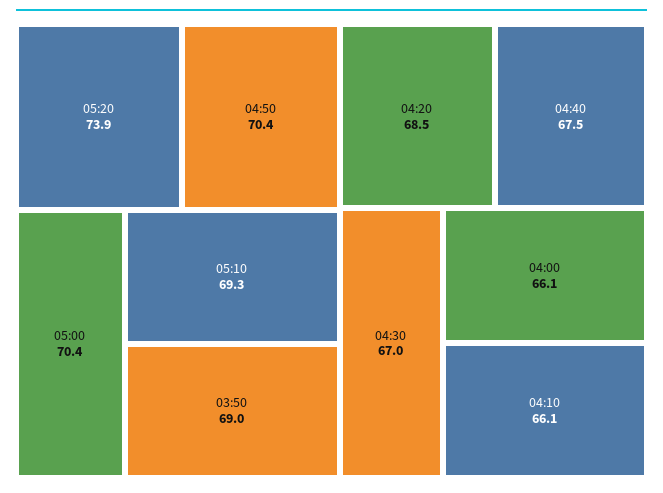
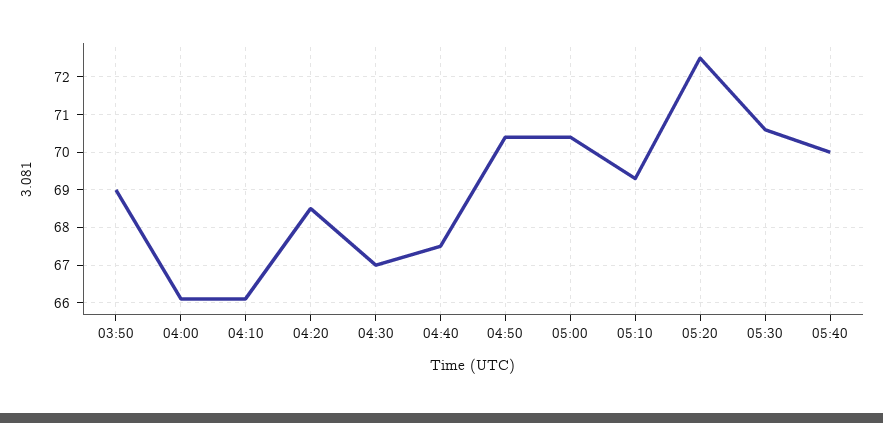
05:20: 73.9 -> 72.5
05:30: none -> 70.5
05:40: none -> 70

